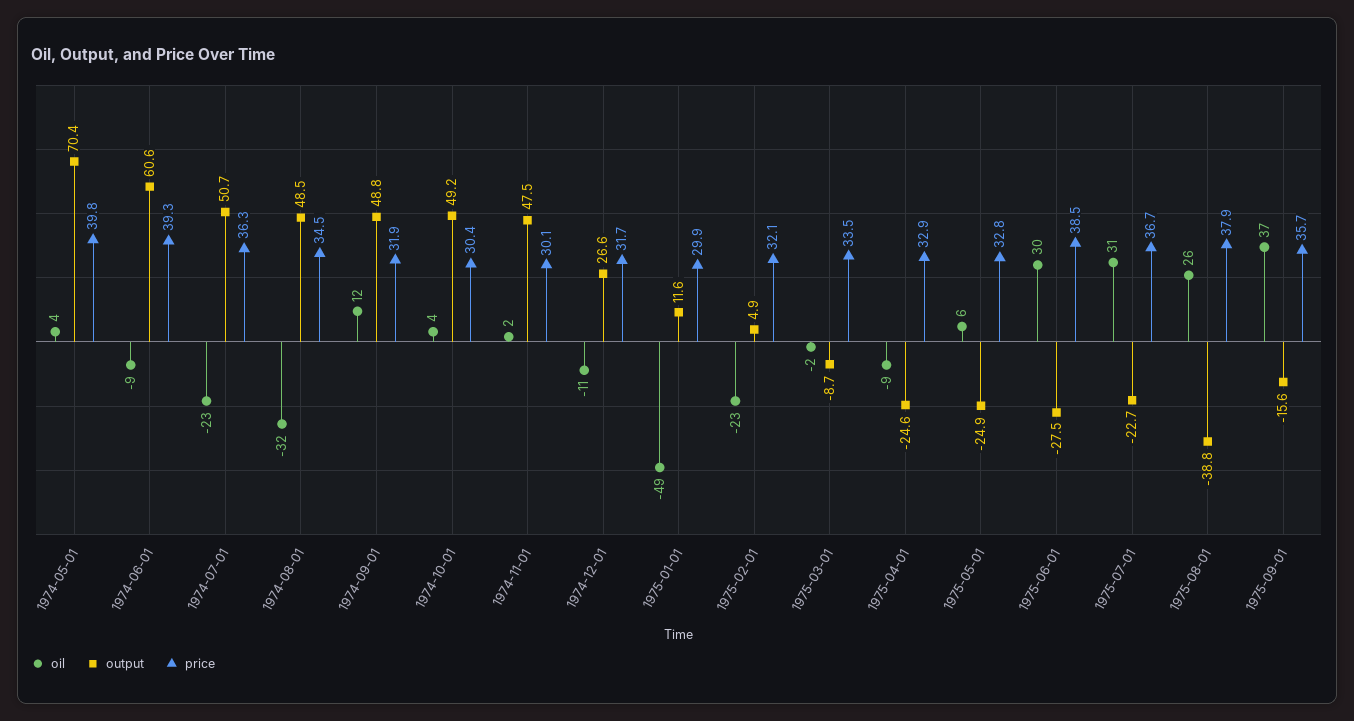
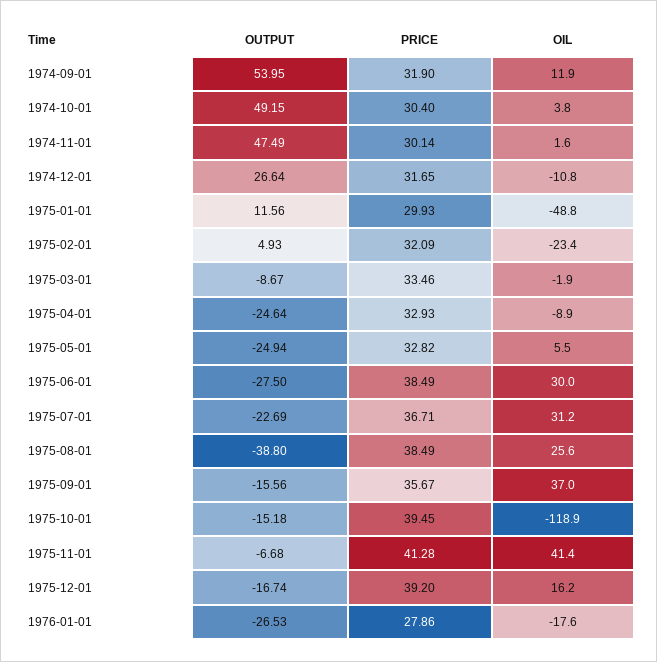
oil, 1974-05-01: 4 -> none
output, 1974-05-01: 70.4 -> none
price, 1974-05-01: 39.8 -> none
oil, 1974-06-01: -9 -> none
output, 1974-06-01: 60.6 -> none
price, 1974-06-01: 39.3 -> none
oil, 1974-07-01: -23 -> none
output, 1974-07-01: 50.7 -> none
price, 1974-07-01: 36.3 -> none
oil, 1974-08-01: -32 -> none
output, 1974-08-01: 48.5 -> none
price, 1974-08-01: 34.5 -> none
output, 1974-09-01: 48.8 -> 53.95
price, 1975-08-01: 37.9 -> 38.49
output, 1975-10-01: none -> -15.18
price, 1975-10-01: none -> 39.45
oil, 1975-10-01: none -> -118.9
output, 1975-11-01: none -> -6.68
price, 1975-11-01: none -> 41.28
oil, 1975-11-01: none -> 41.4
output, 1975-12-01: none -> -16.74
price, 1975-12-01: none -> 39.2
oil, 1975-12-01: none -> 16.2
output, 1976-01-01: none -> -26.53
price, 1976-01-01: none -> 27.86
oil, 1976-01-01: none -> -17.6

